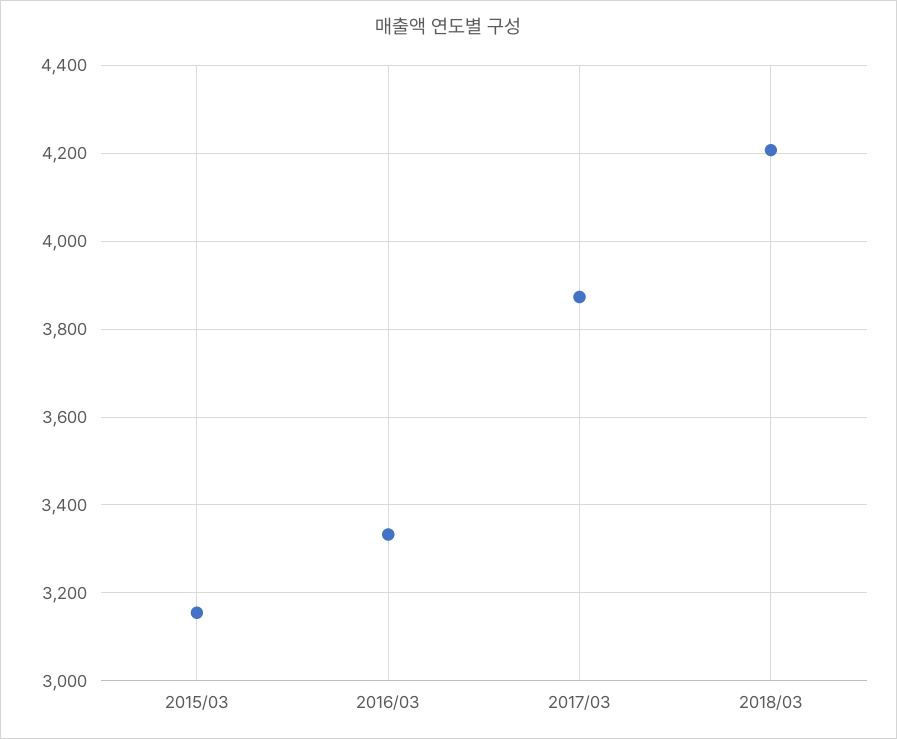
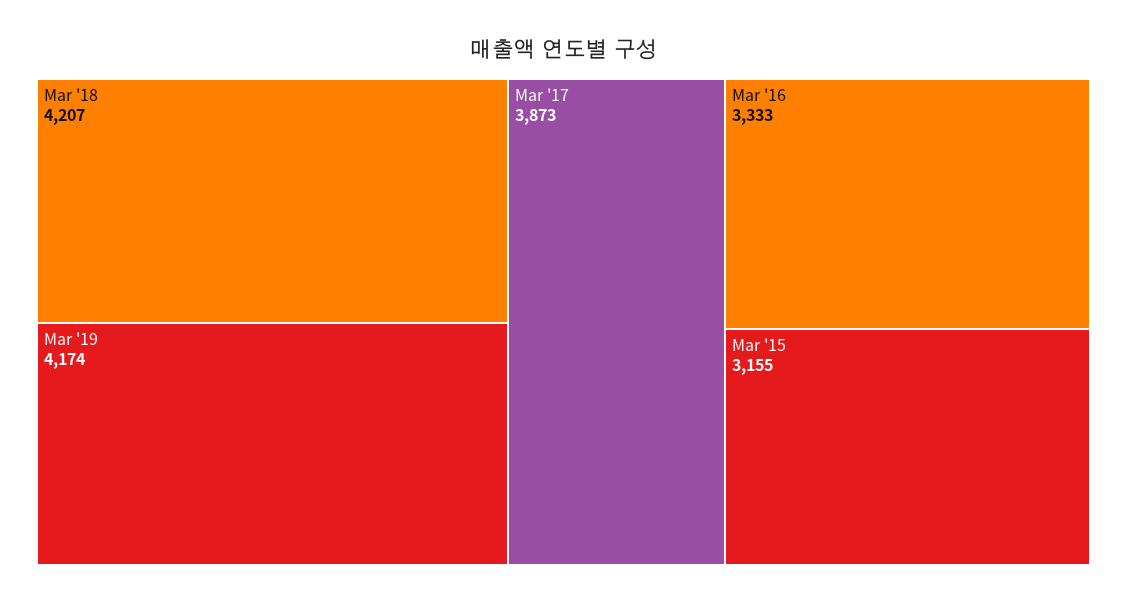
Mar '19: none -> 4174

